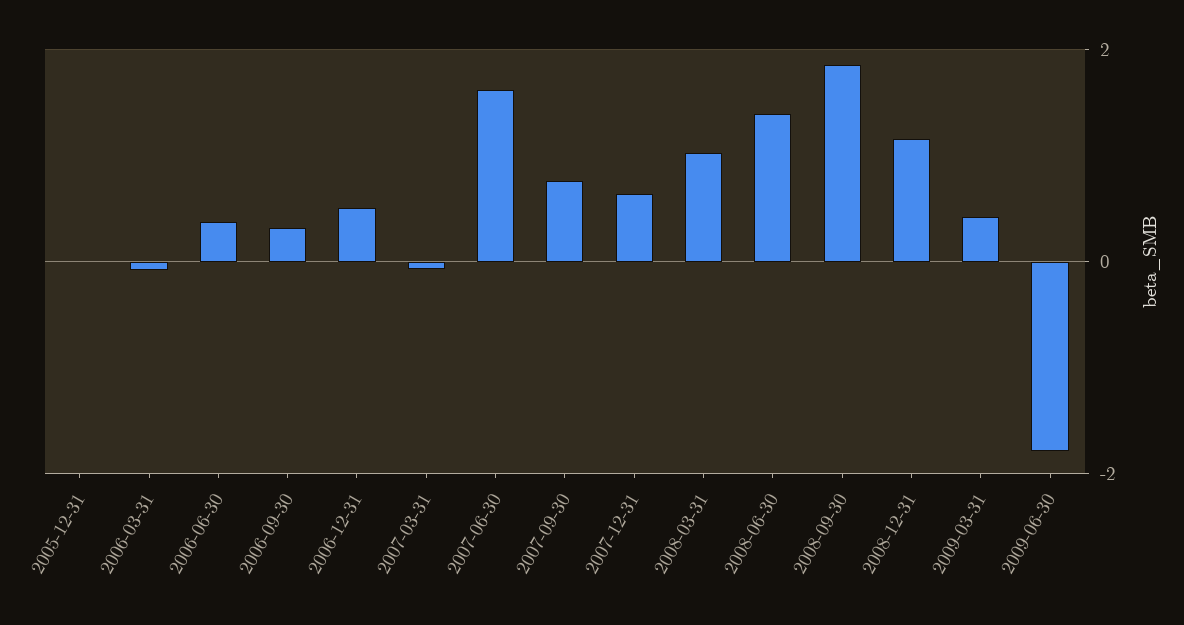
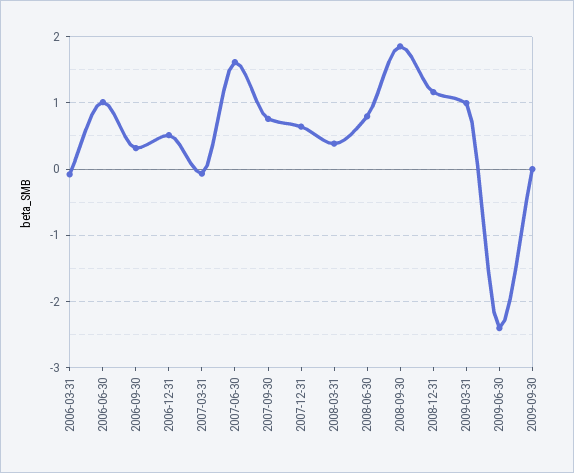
2005-12-31: 0 -> none
2006-06-30: 0.4 -> 1
2008-03-31: 1 -> 0.4
2008-06-30: 1.4 -> 0.8
2009-03-31: 0.4 -> 1
2009-06-30: -1.8 -> -2.4
2009-09-30: none -> 0

